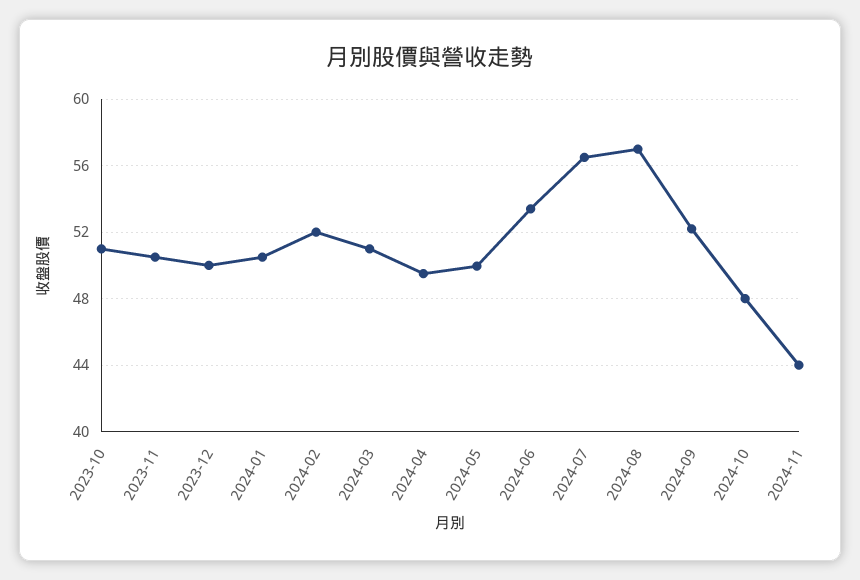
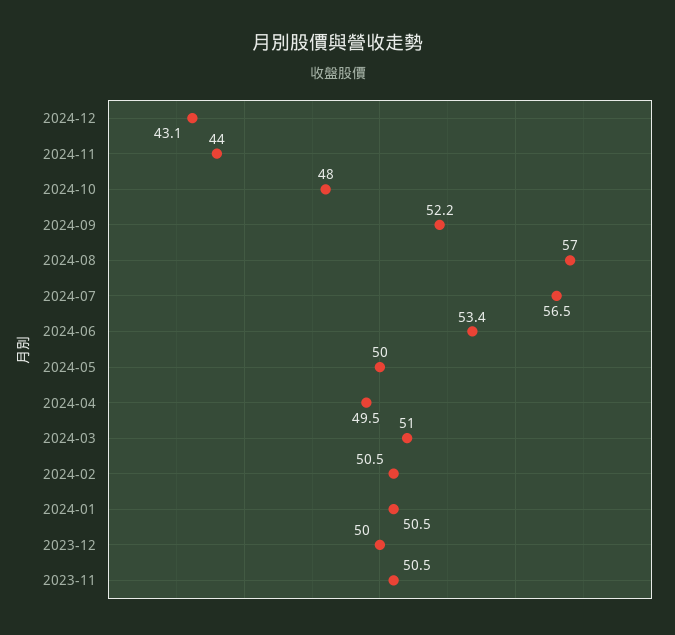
2023-10: 51 -> none
2024-02: 52 -> 50.5
2024-12: none -> 43.1

